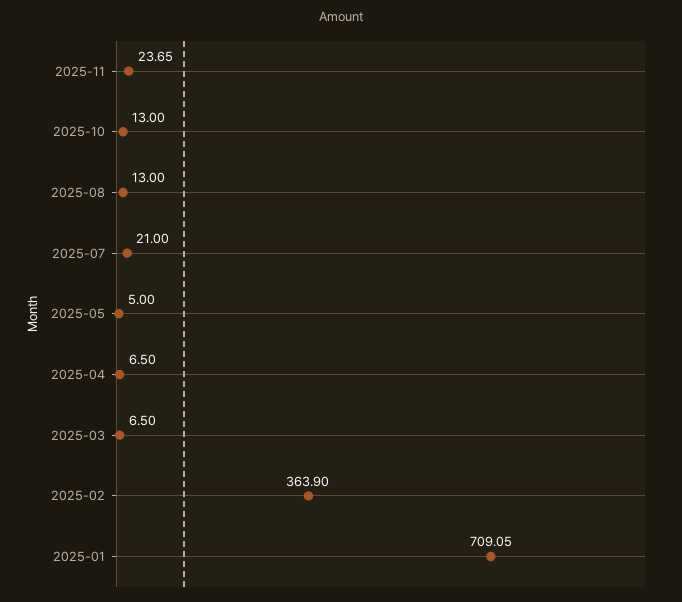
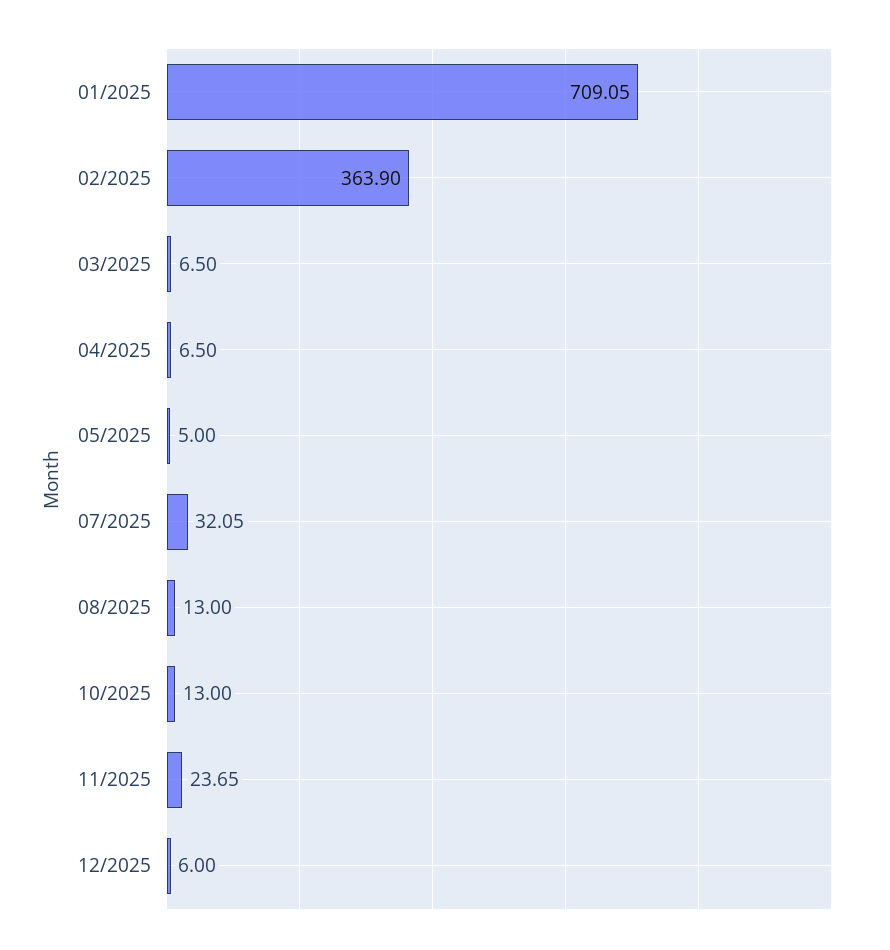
2025-07: 21 -> 32.05
12/2025: none -> 6

